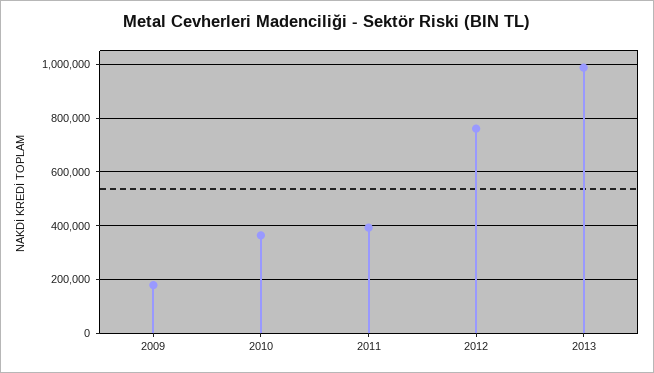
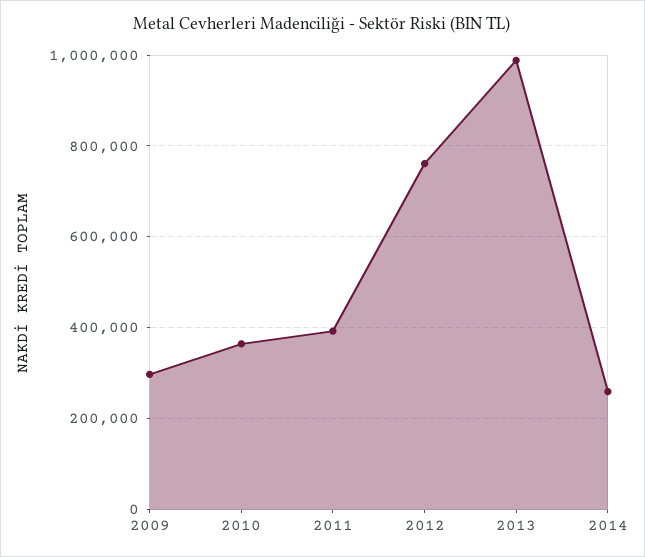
2009: 175000 -> 300000
2014: none -> 260000

